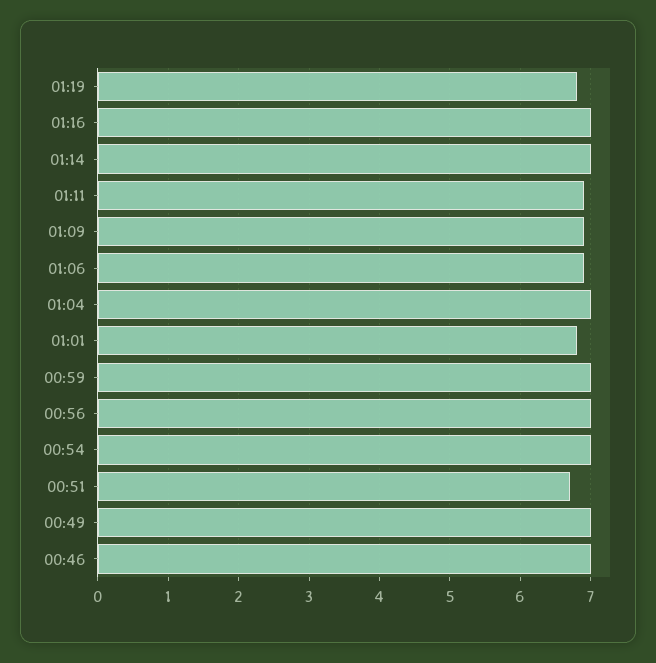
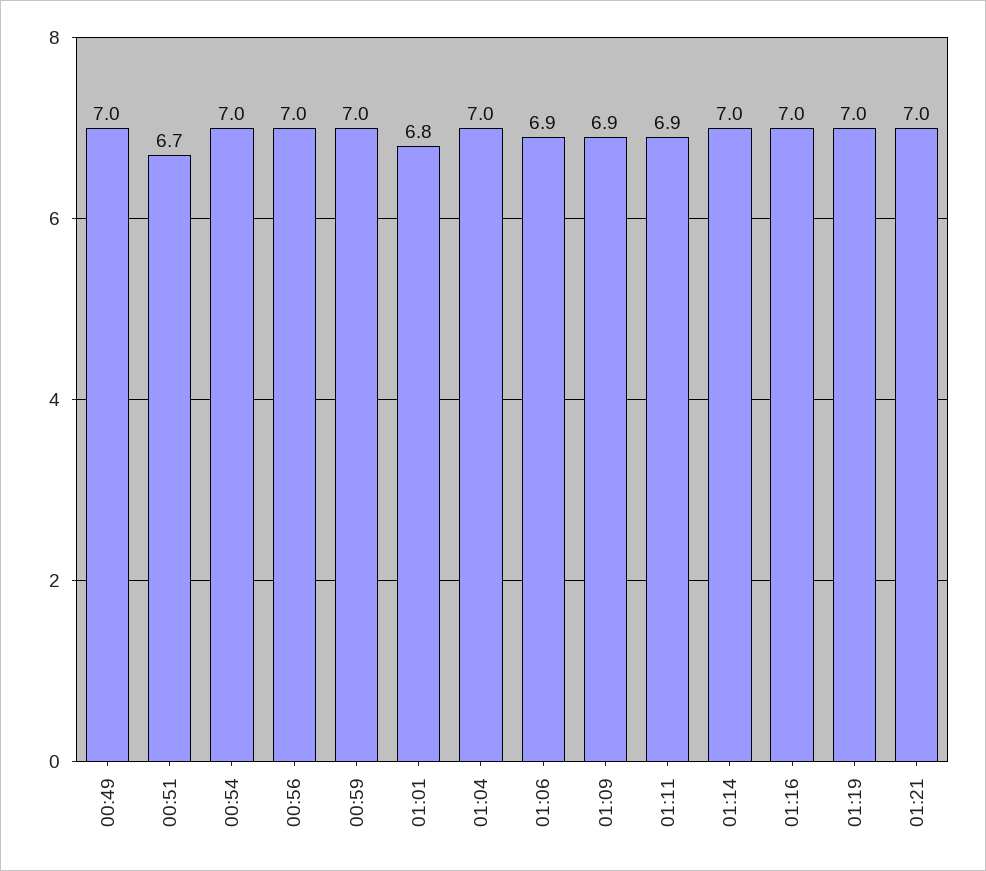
01:19: 6.8 -> 7
00:46: 7 -> none
01:21: none -> 7

